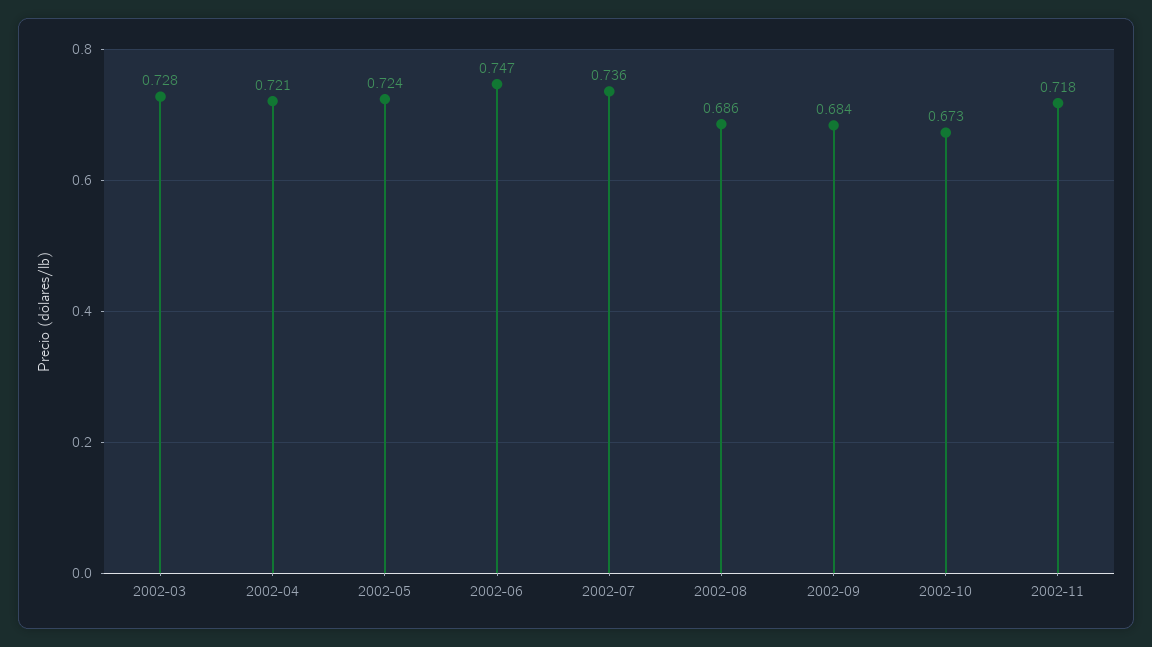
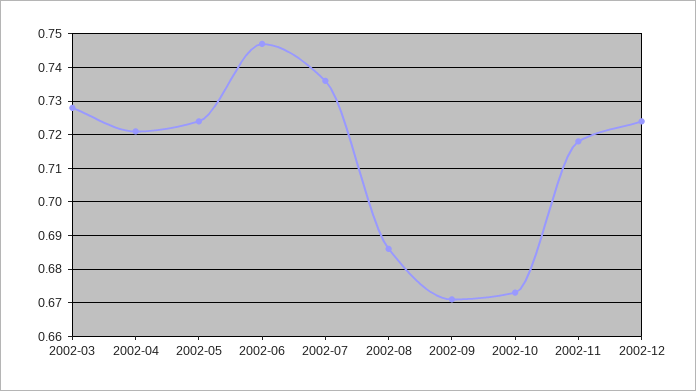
2002-09: 0.684 -> 0.67
2002-12: none -> 0.725

